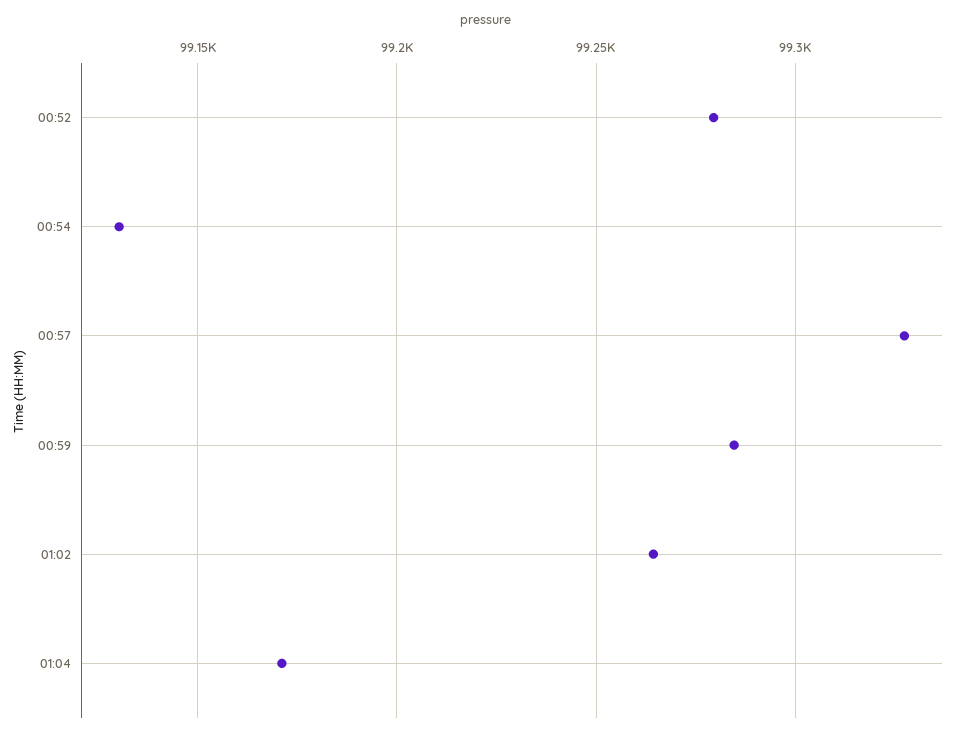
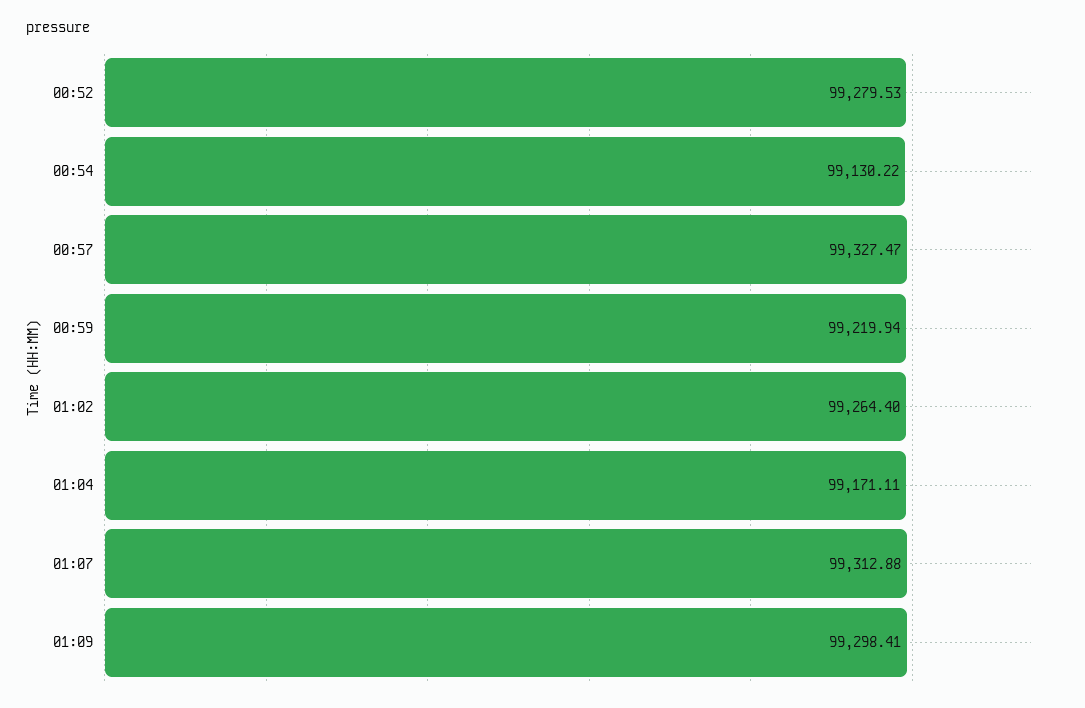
00:59: 99285 -> 99219.94
01:07: none -> 99312.88
01:09: none -> 99298.41

